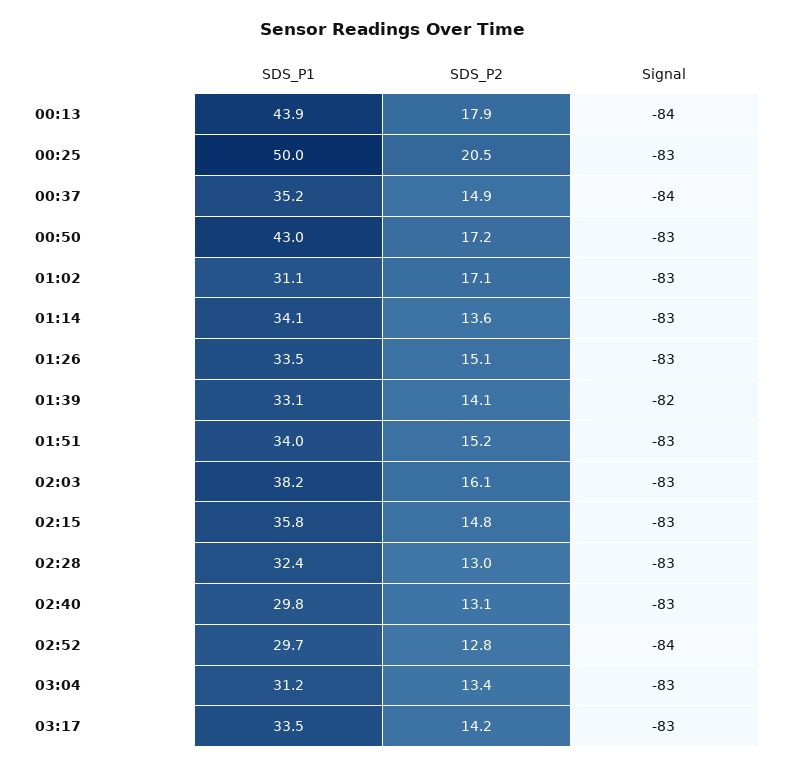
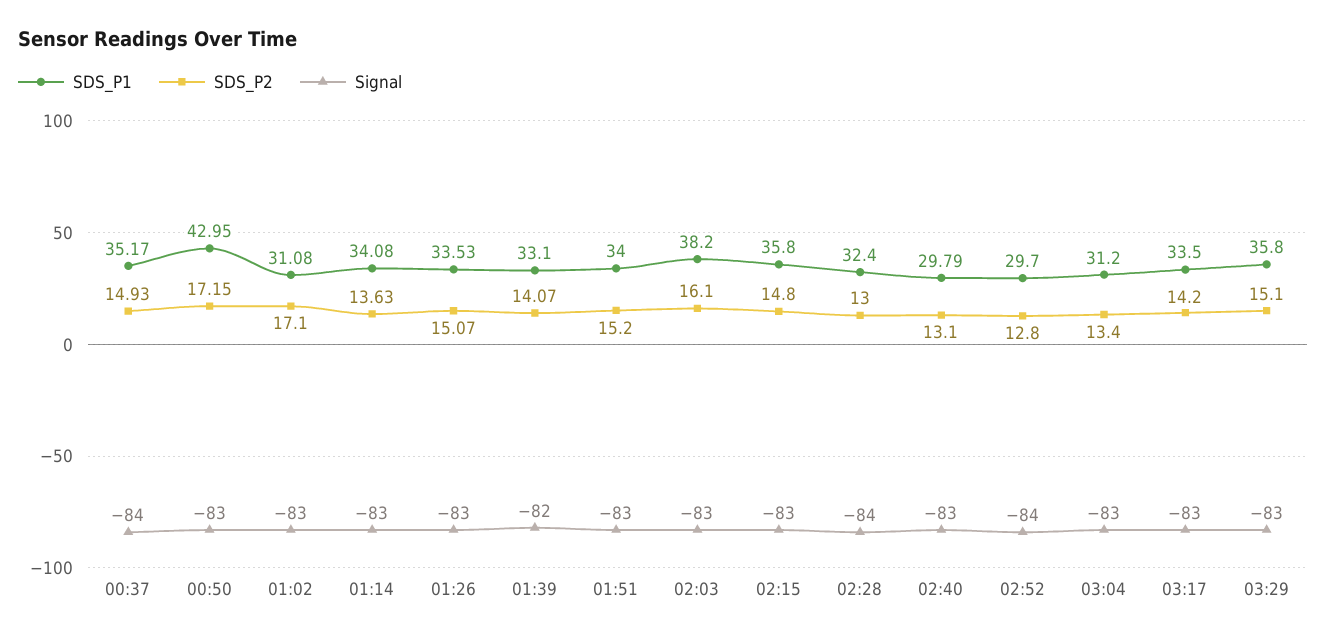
SDS_P1, 00:13: 43.9 -> none
SDS_P2, 00:13: 17.9 -> none
Signal, 00:13: -84 -> none
SDS_P1, 00:25: 50 -> none
SDS_P2, 00:25: 20.5 -> none
Signal, 00:25: -83 -> none
Signal, 02:28: -83 -> -84
SDS_P1, 03:29: none -> 35.8
SDS_P2, 03:29: none -> 15.1
Signal, 03:29: none -> -83

